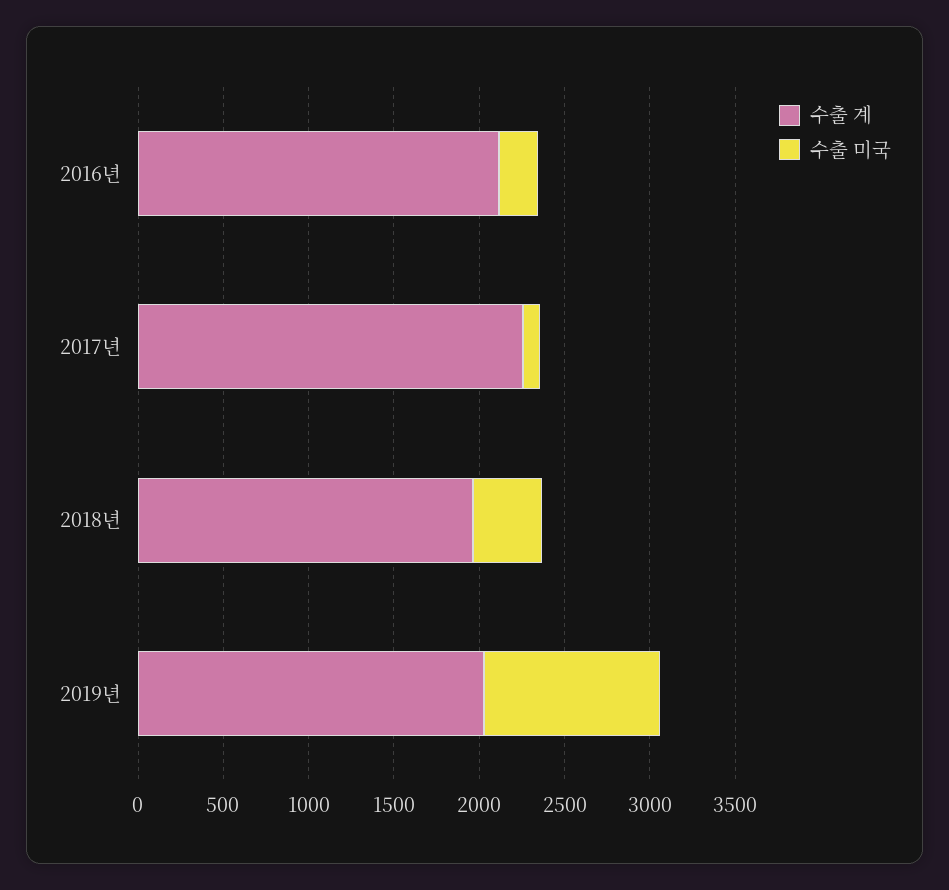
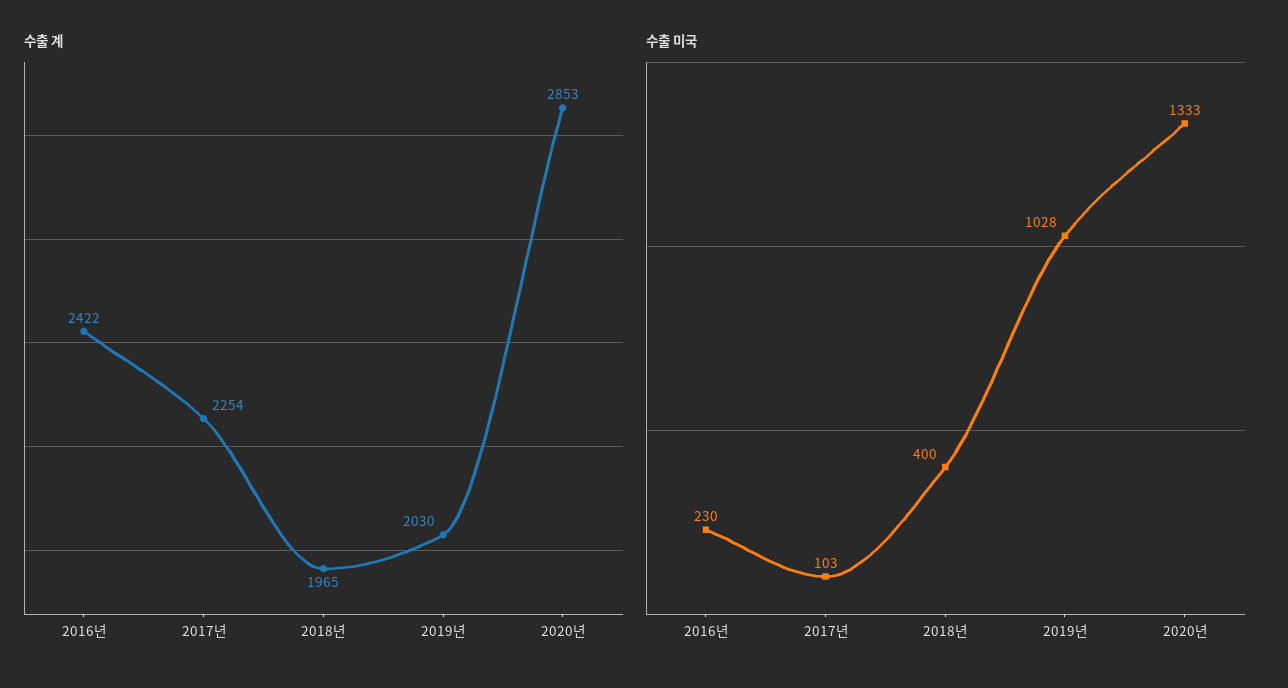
수출 계, 2016년: 2100 -> 2422
수출 계, 2020년: none -> 2853
수출 미국, 2020년: none -> 1333

